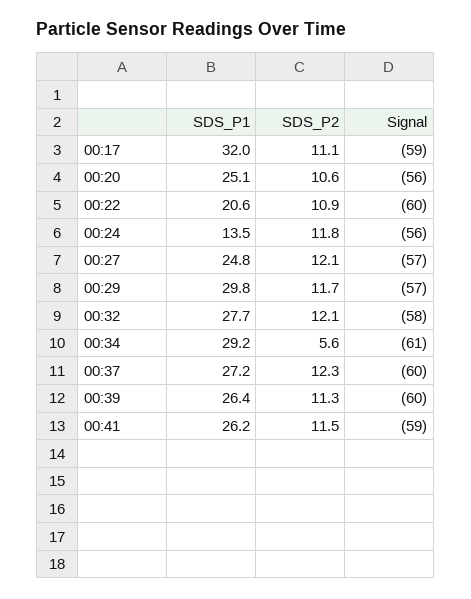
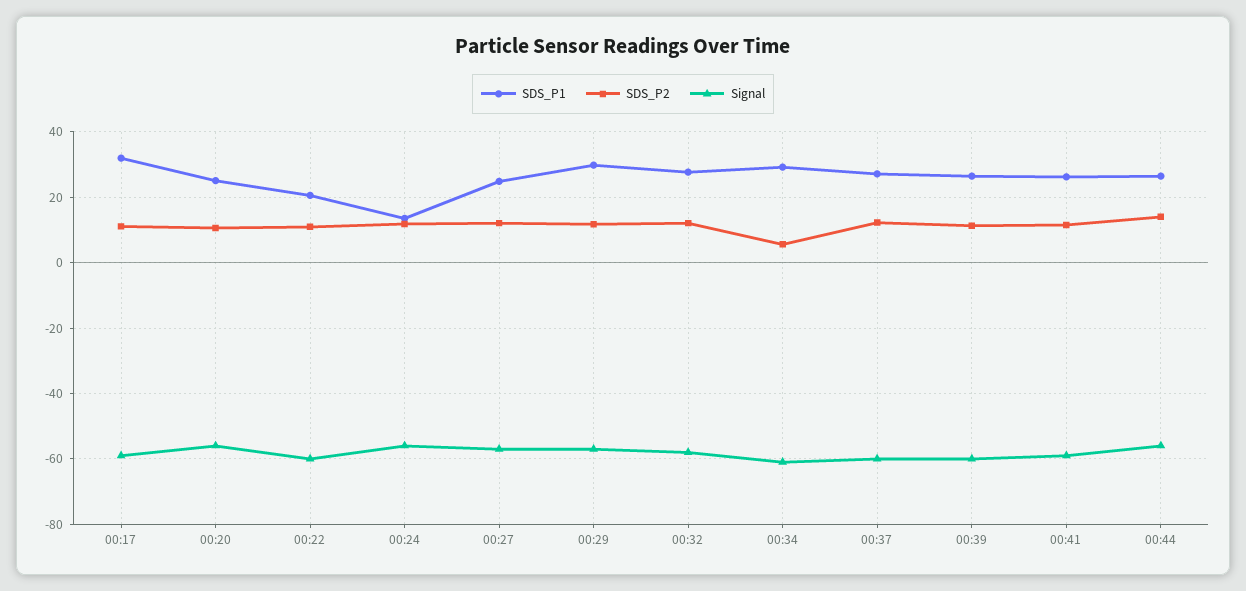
SDS_P1, 00:44: none -> 26
SDS_P2, 00:44: none -> 14
Signal, 00:44: none -> -56

